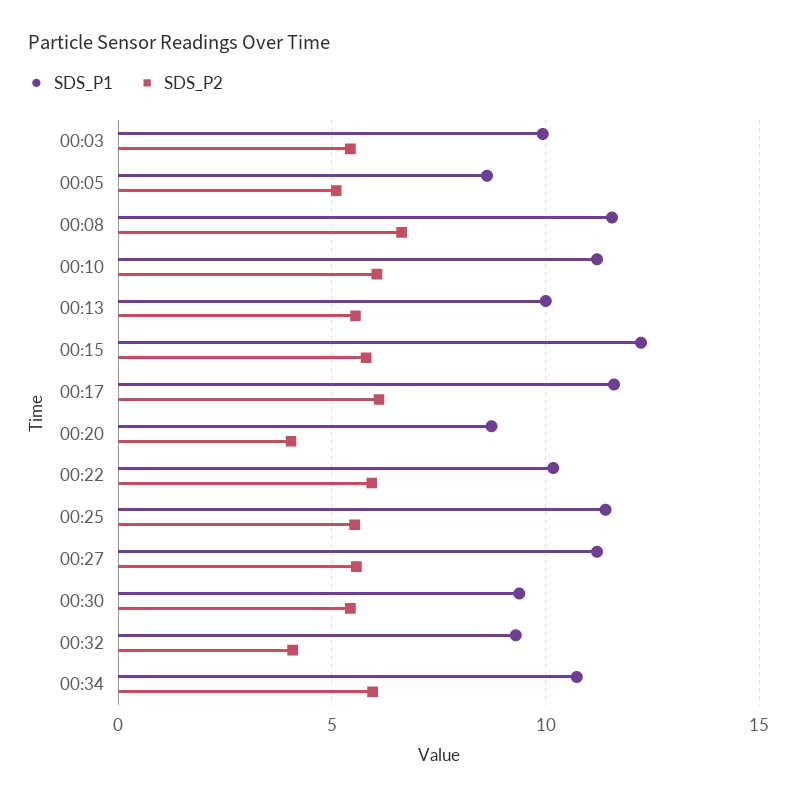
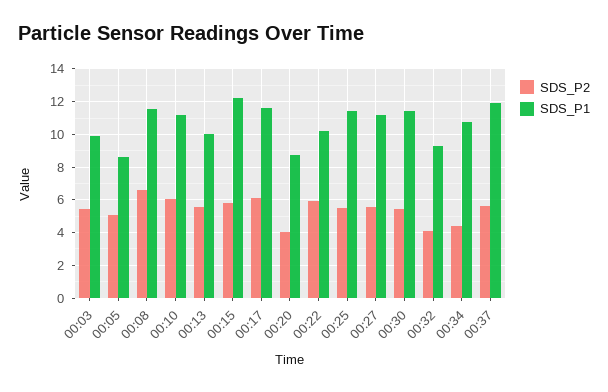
SDS_P1, 00:30: 9.5 -> 11.5
SDS_P2, 00:34: 6 -> 4.5
SDS_P2, 00:37: none -> 5.5
SDS_P1, 00:37: none -> 12

